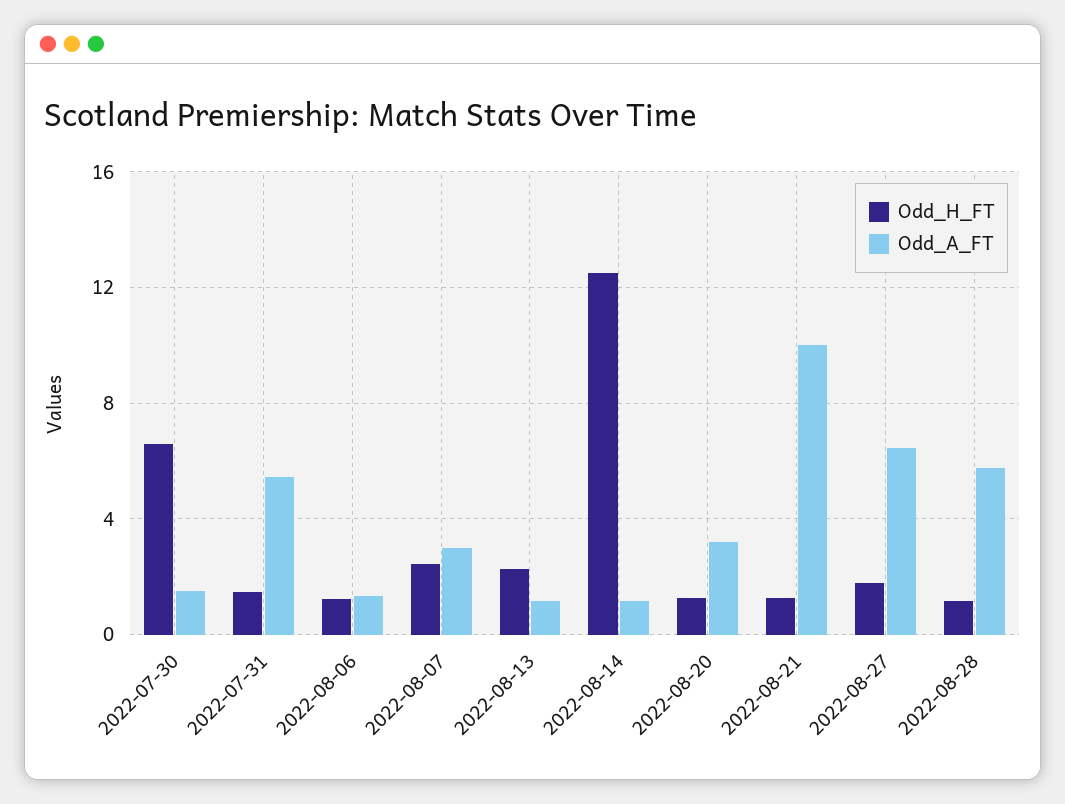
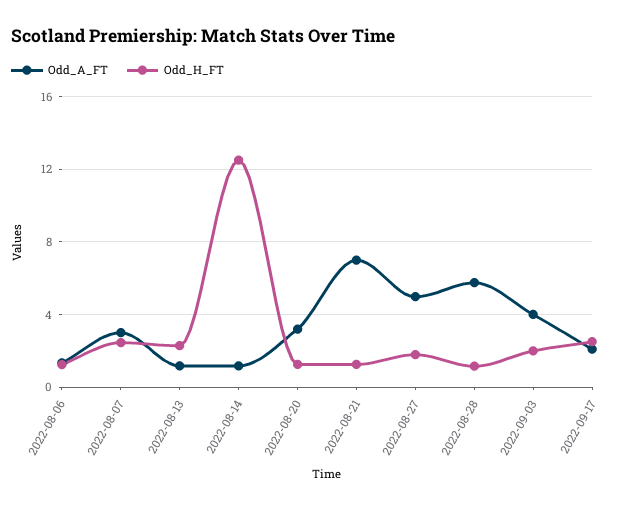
Odd_H_FT, 2022-07-30: 6.5 -> none
Odd_A_FT, 2022-07-30: 1.5 -> none
Odd_H_FT, 2022-07-31: 1.5 -> none
Odd_A_FT, 2022-07-31: 5.5 -> none
Odd_A_FT, 2022-08-21: 10 -> 7
Odd_A_FT, 2022-08-27: 6.5 -> 5
Odd_A_FT, 2022-09-03: none -> 4
Odd_H_FT, 2022-09-03: none -> 2
Odd_A_FT, 2022-09-17: none -> 2
Odd_H_FT, 2022-09-17: none -> 2.5

